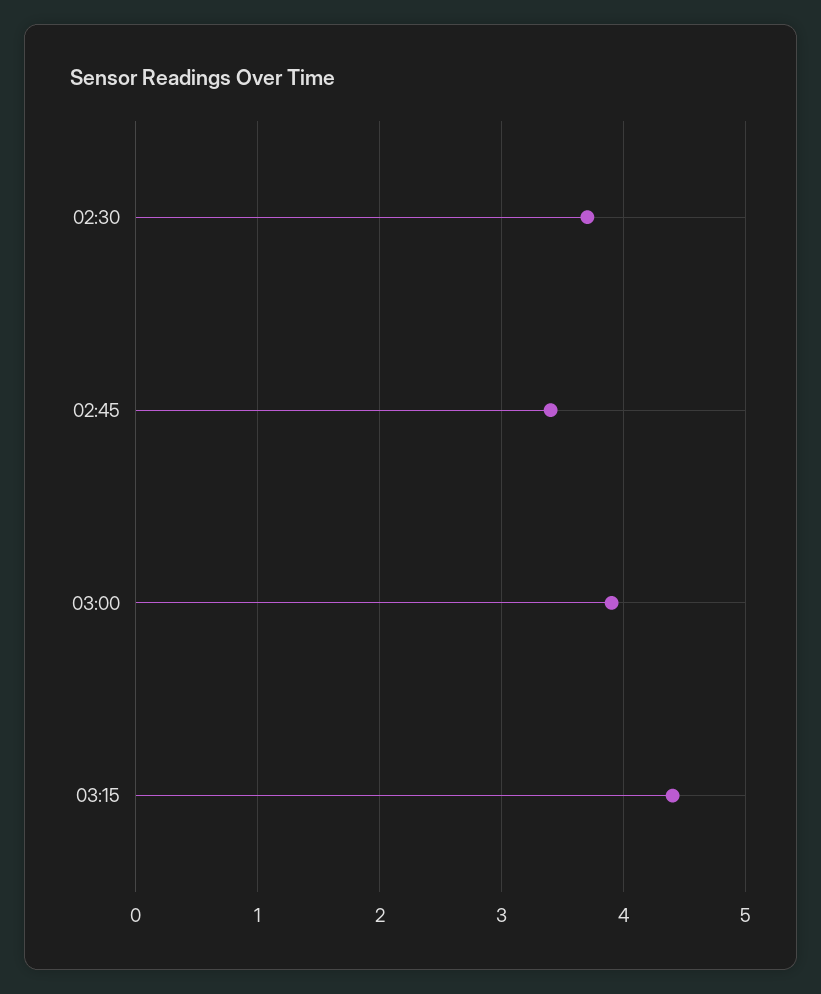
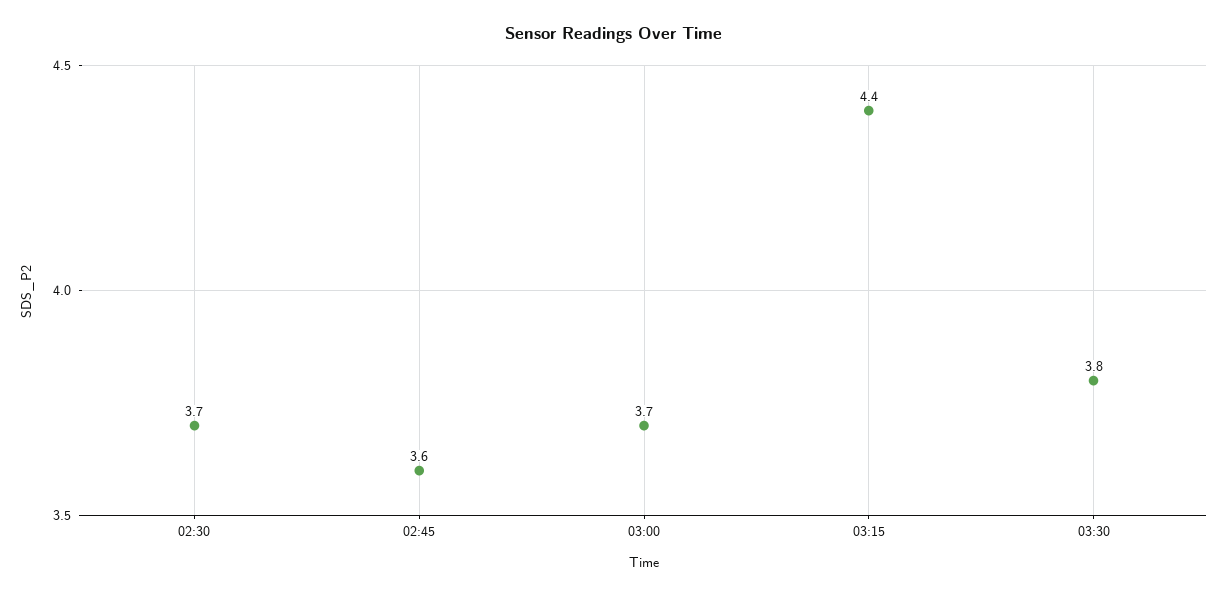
02:45: 3.4 -> 3.6
03:00: 3.9 -> 3.7
03:30: none -> 3.8

